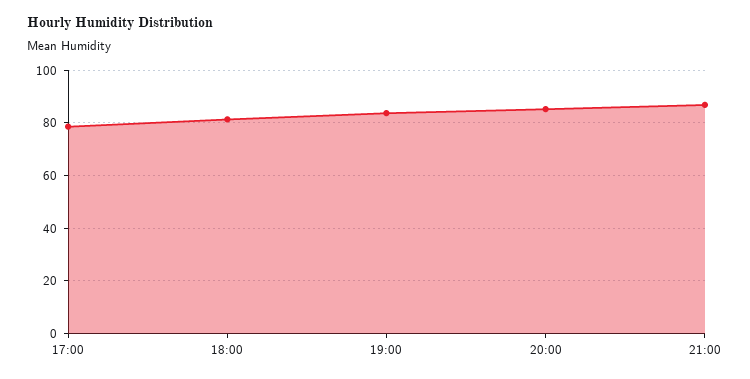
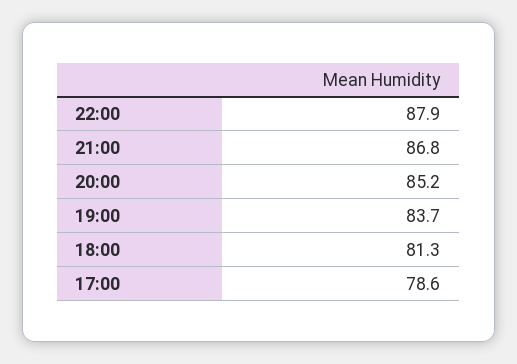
22:00: none -> 87.9

